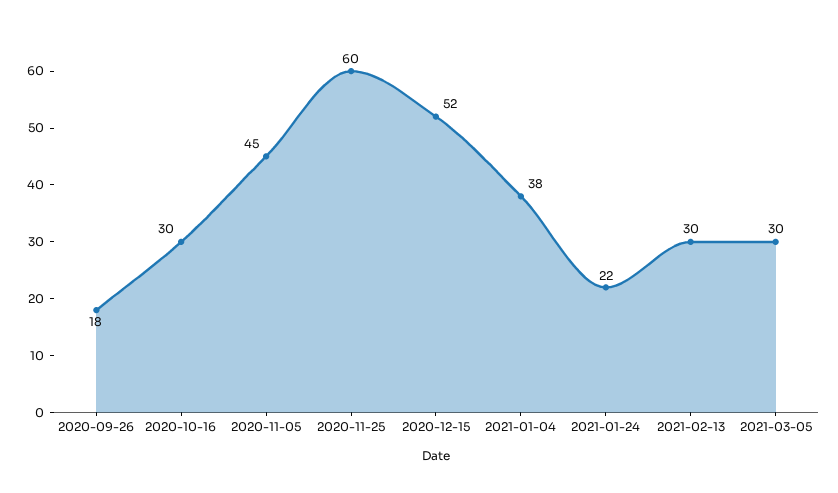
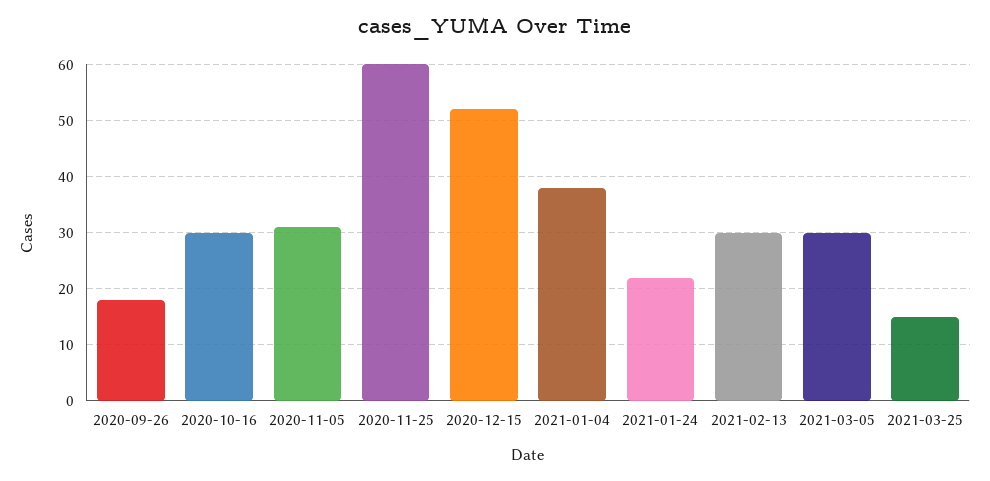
2020-11-05: 45 -> 30
2021-03-25: none -> 15

